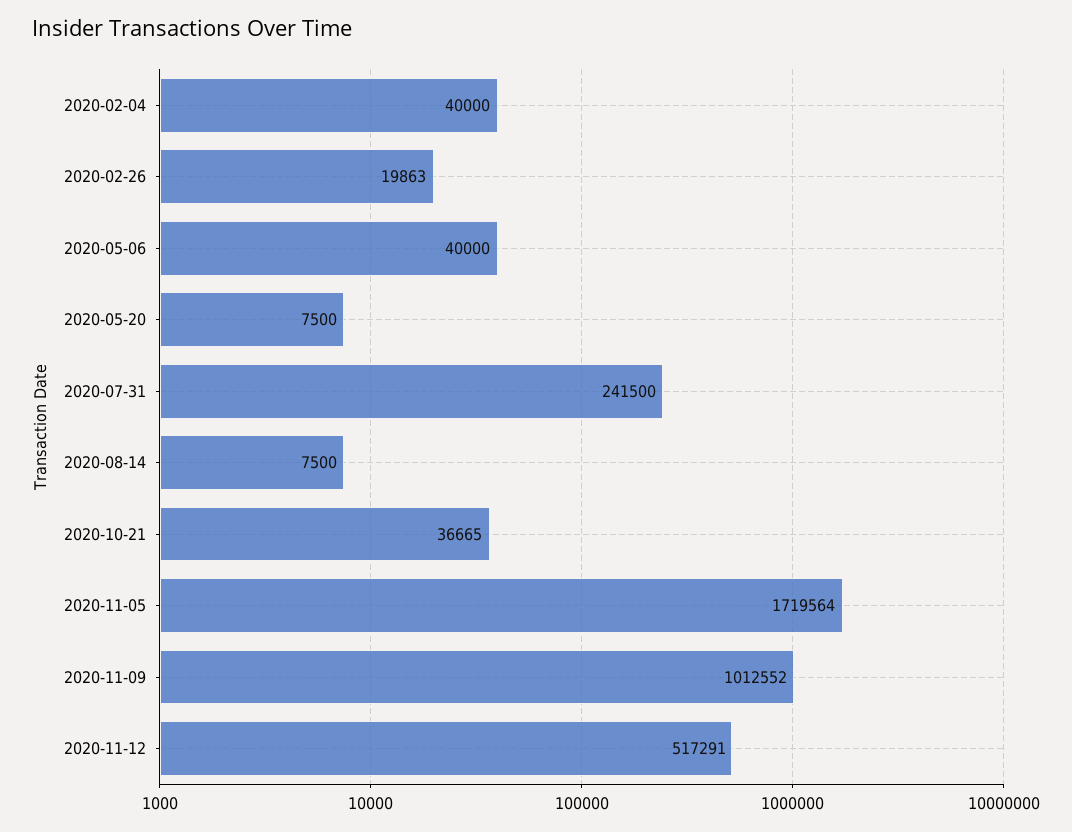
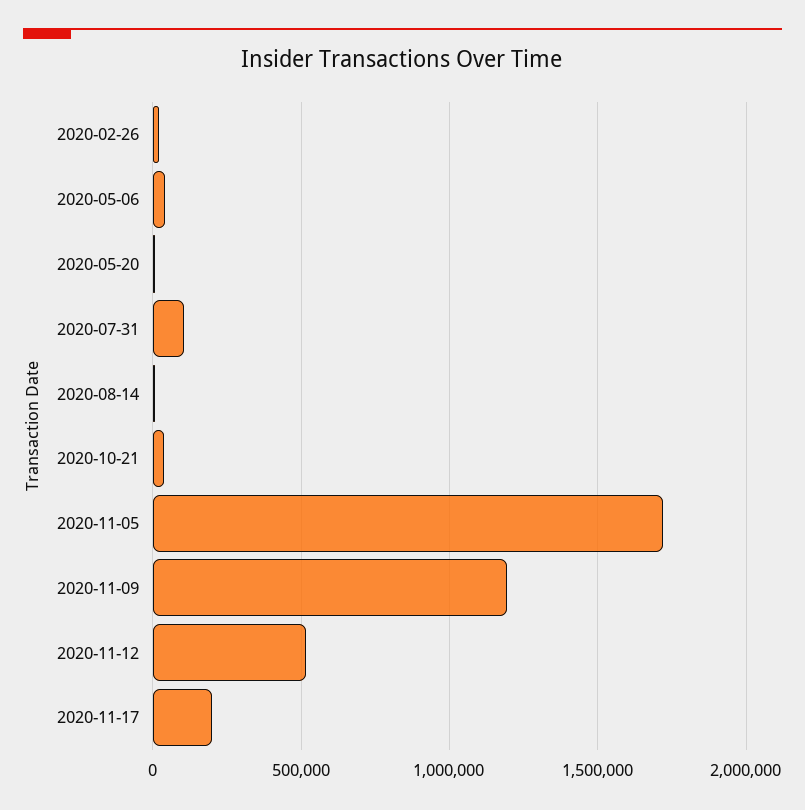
2020-02-04: 40000 -> none
2020-07-31: 241500 -> 100000
2020-11-09: 1012552 -> 1200000
2020-11-17: none -> 200000

